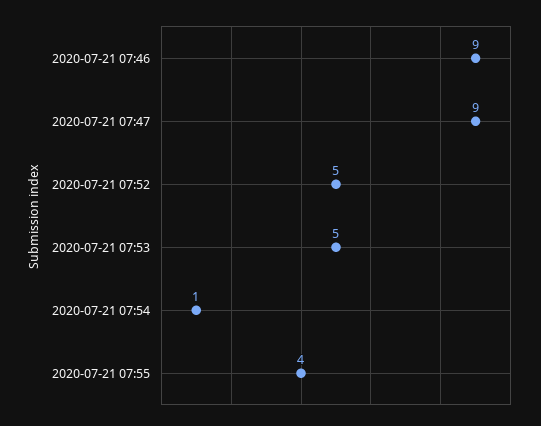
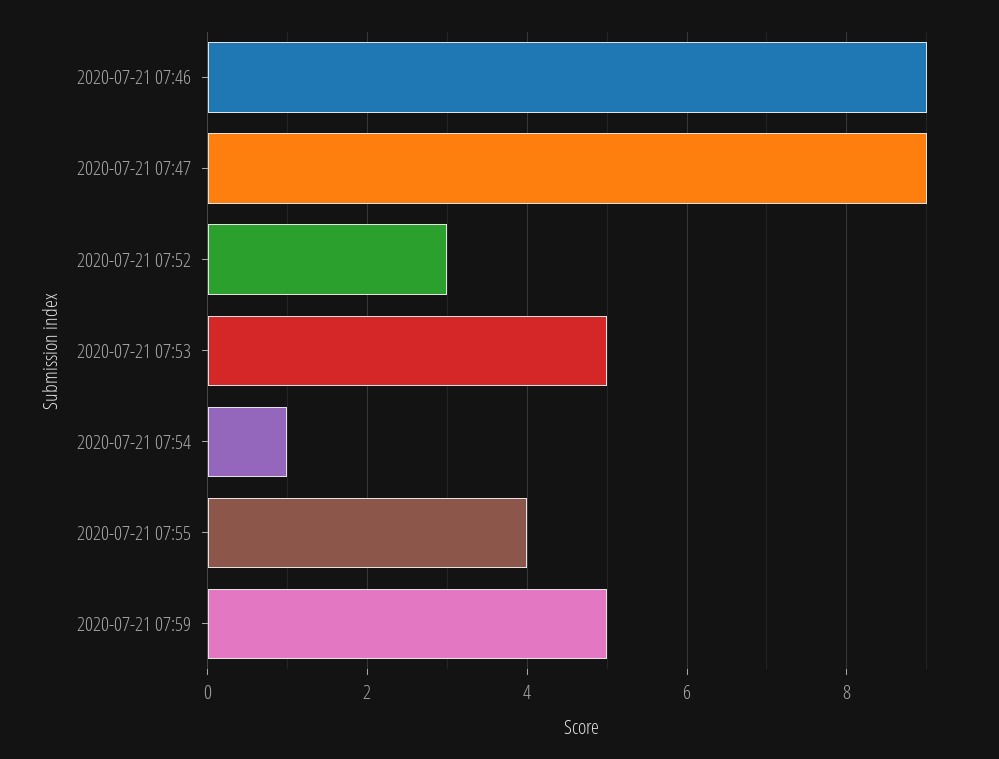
2020-07-21 07:52: 5 -> 3
2020-07-21 07:59: none -> 5

